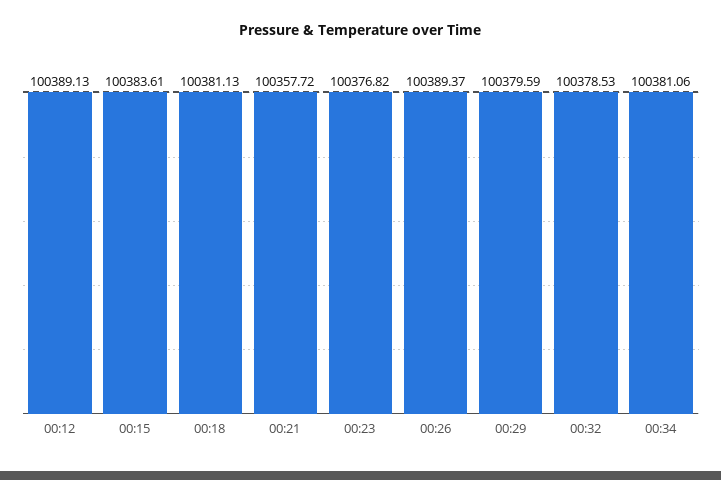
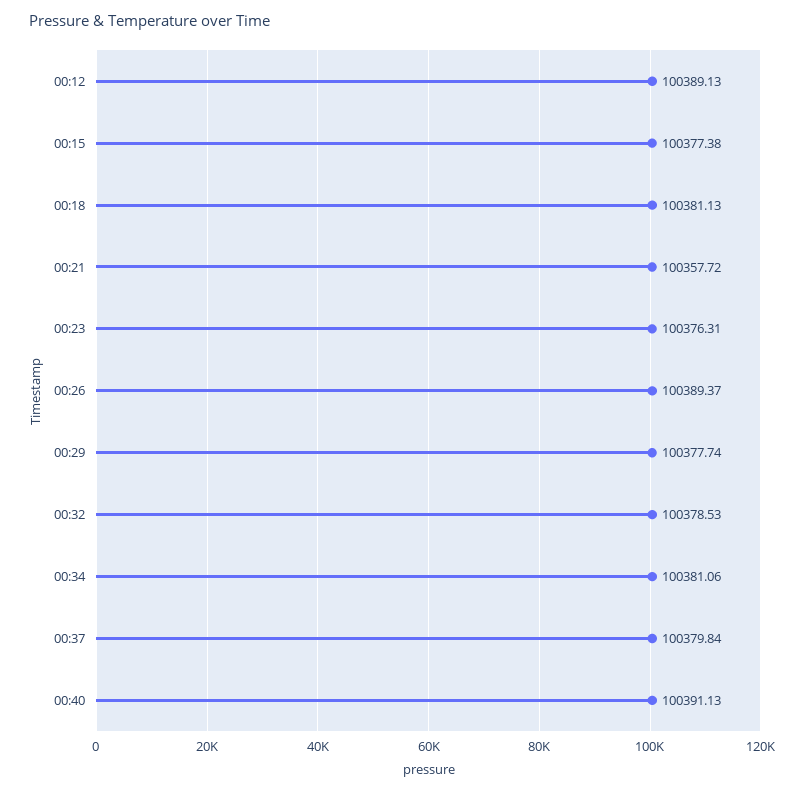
00:15: 100383.61 -> 100377.38
00:23: 100376.82 -> 100376.31
00:29: 100379.59 -> 100377.74
00:37: none -> 100379.84
00:40: none -> 100391.13

